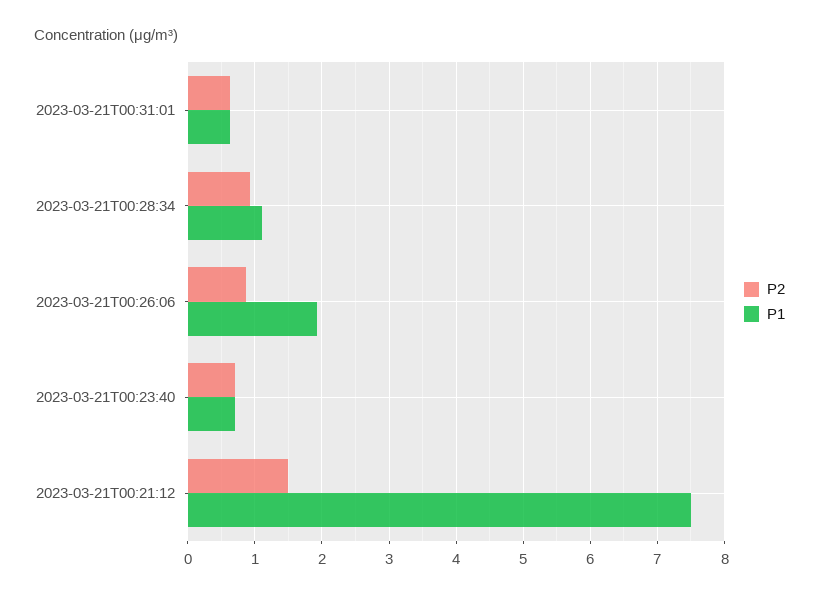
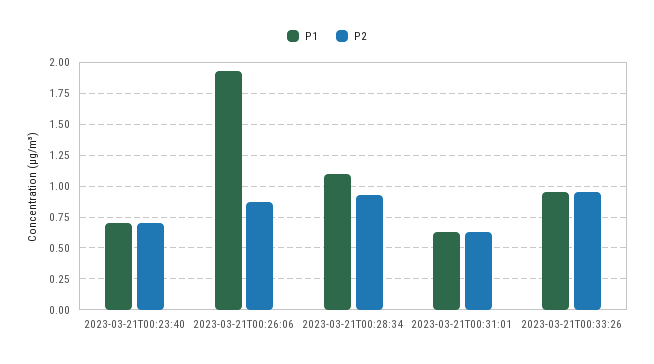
P2, 2023-03-21T00:21:12: 1.5 -> none
P1, 2023-03-21T00:21:12: 7.5 -> none
P1, 2023-03-21T00:33:26: none -> 0.95
P2, 2023-03-21T00:33:26: none -> 0.95

